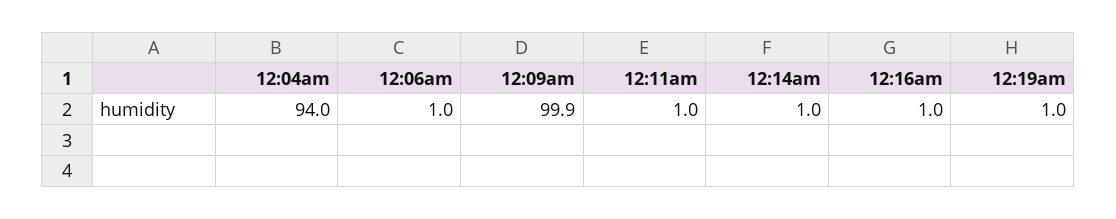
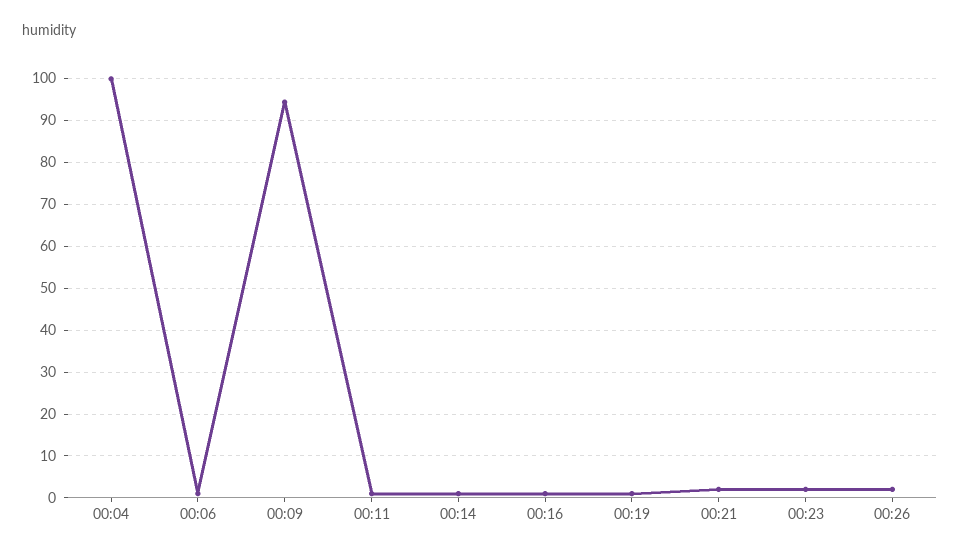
12:04am: 94 -> 100
12:09am: 99.9 -> 94
00:21: none -> 2
00:23: none -> 2
00:26: none -> 2

